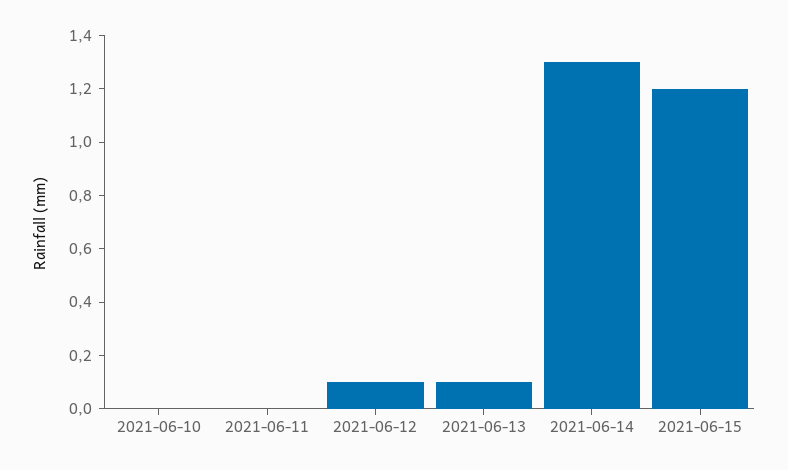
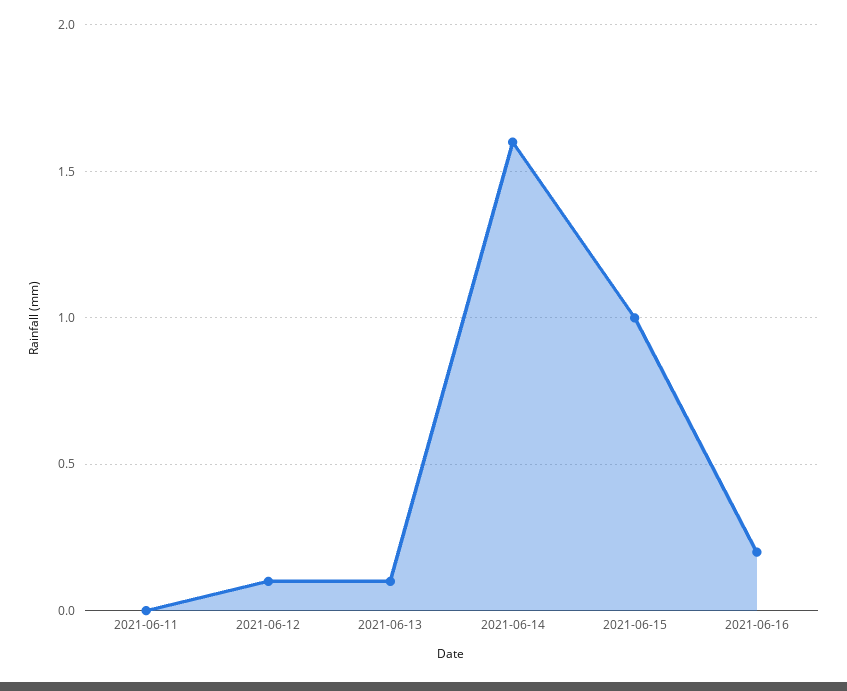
2021-06-10: 0 -> none
2021-06-14: 1.3 -> 1.6
2021-06-15: 1.2 -> 1
2021-06-16: none -> 0.2

